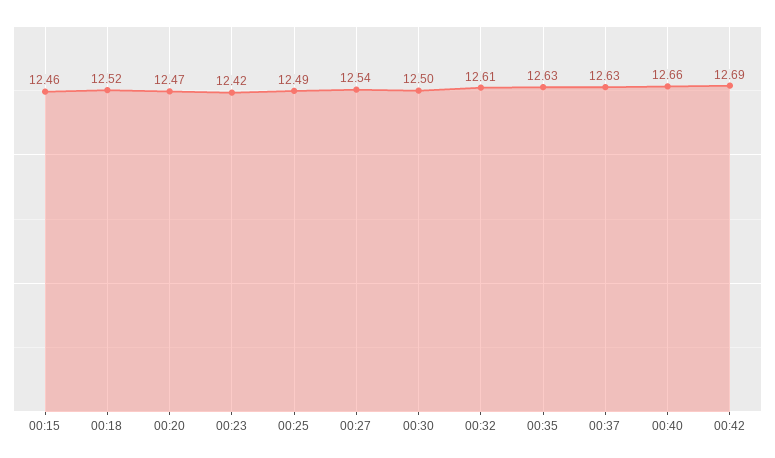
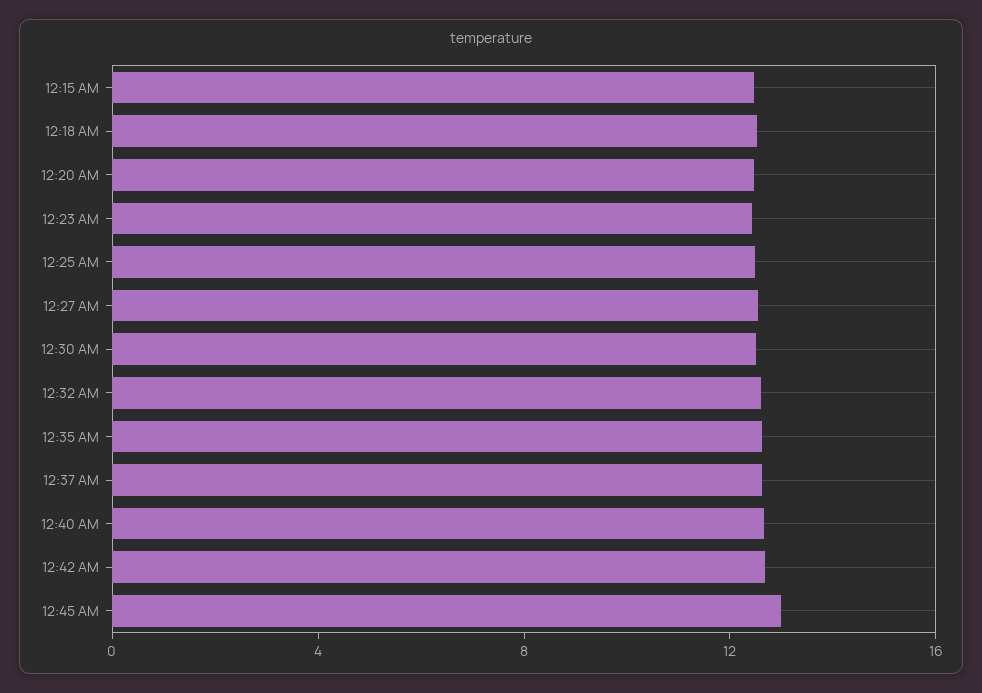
12:45 AM: none -> 13

